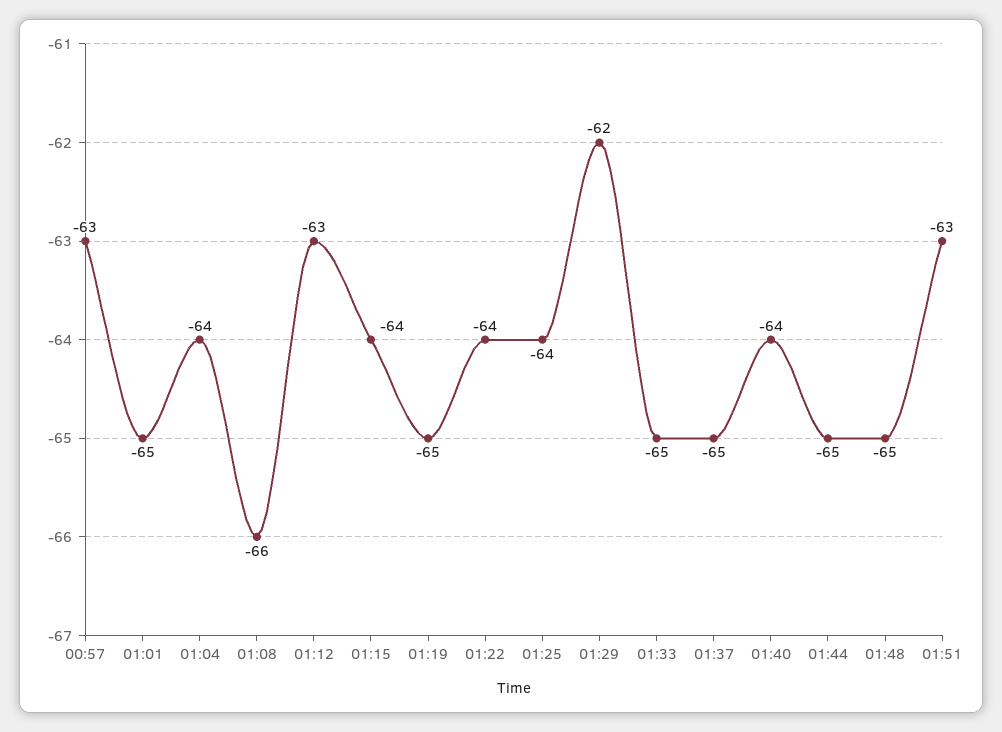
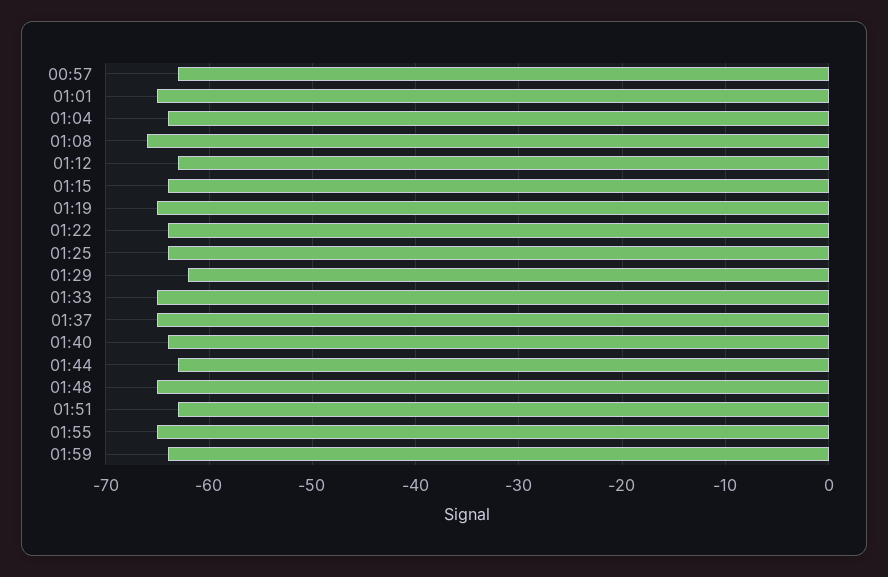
01:44: -65 -> -63
01:55: none -> -65
01:59: none -> -64

